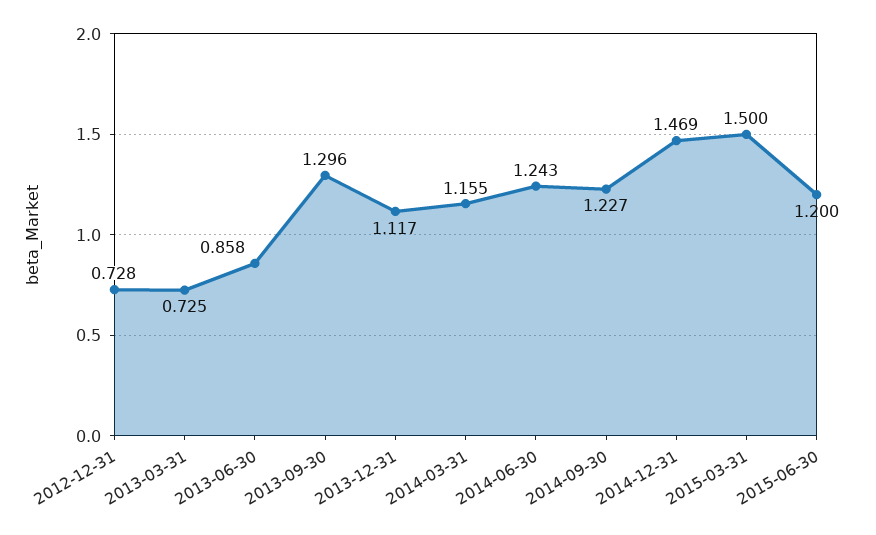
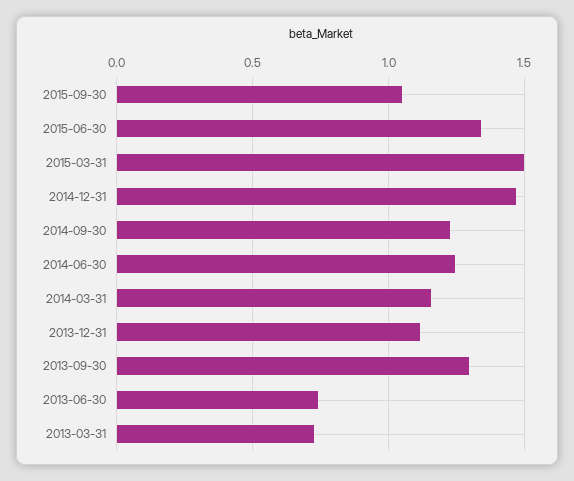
2012-12-31: 0.728 -> none
2013-06-30: 0.858 -> 0.75
2015-06-30: 1.2 -> 1.35
2015-09-30: none -> 1.05

